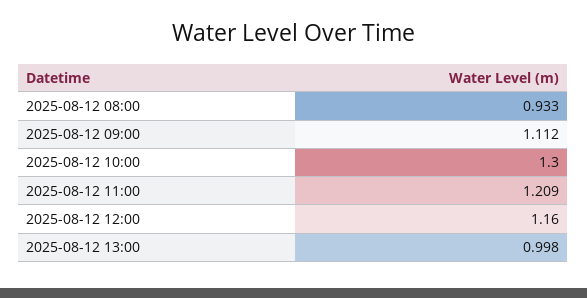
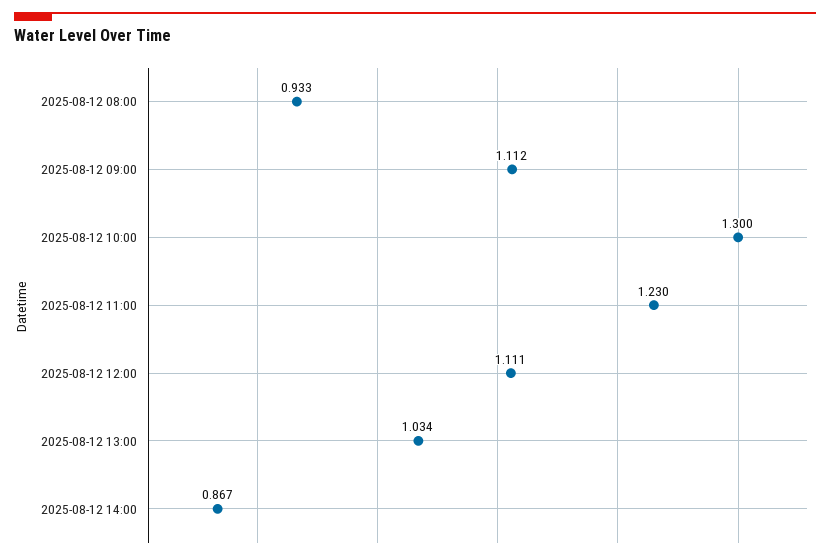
2025-08-12 11:00: 1.209 -> 1.23
2025-08-12 12:00: 1.16 -> 1.111
2025-08-12 13:00: 0.998 -> 1.034
2025-08-12 14:00: none -> 0.867

